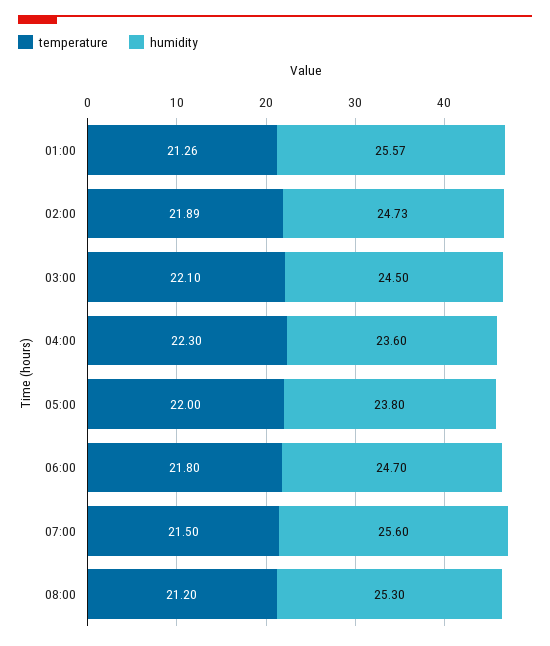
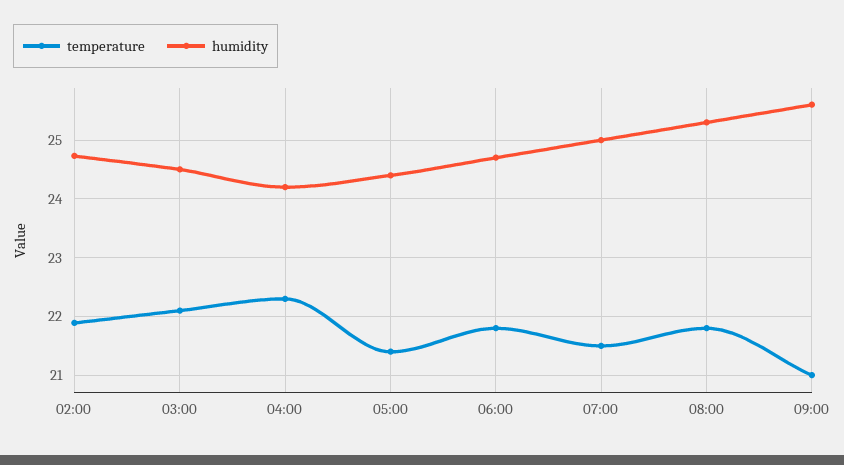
temperature, 01:00: 21.26 -> none
humidity, 01:00: 25.57 -> none
humidity, 04:00: 23.6 -> 24.2
temperature, 05:00: 22 -> 21.4
humidity, 05:00: 23.8 -> 24.4
humidity, 07:00: 25.6 -> 25
temperature, 08:00: 21.2 -> 21.8
temperature, 09:00: none -> 21
humidity, 09:00: none -> 25.6

